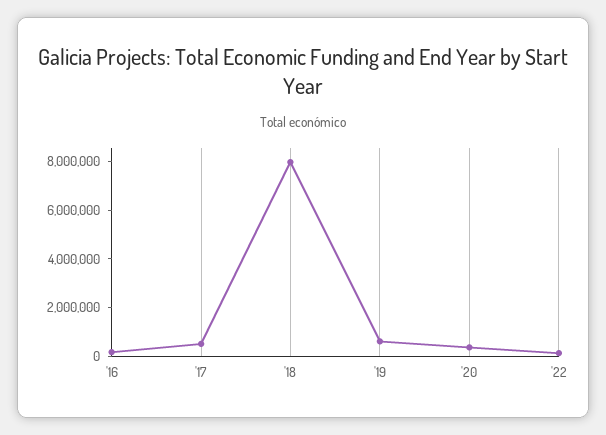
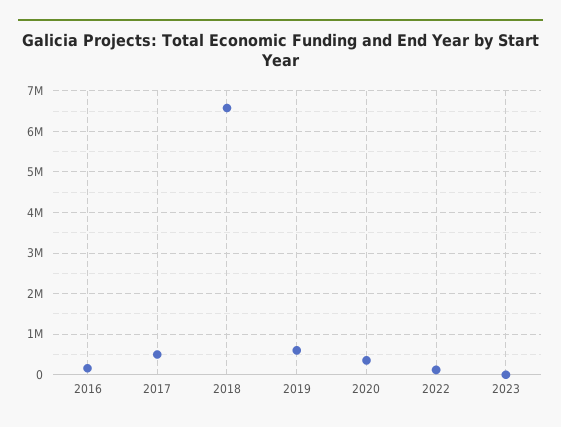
'18: 8000000 -> 6600000
2023: none -> 0

